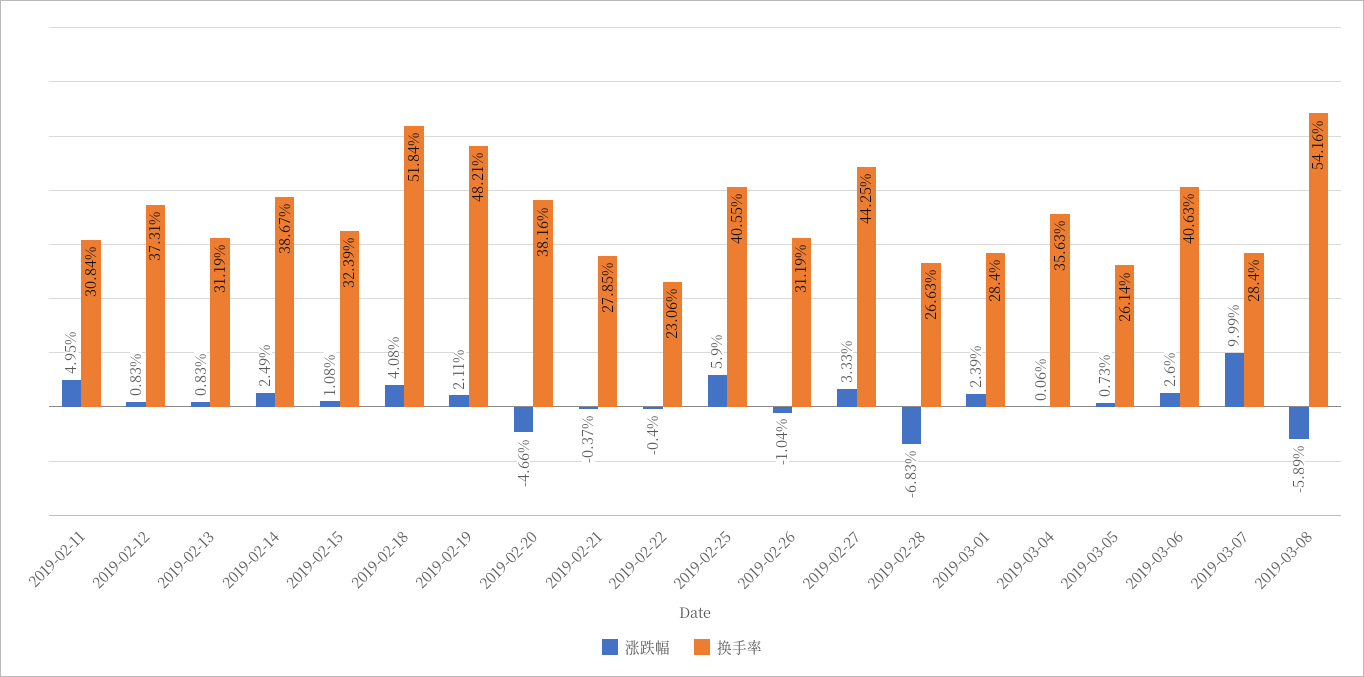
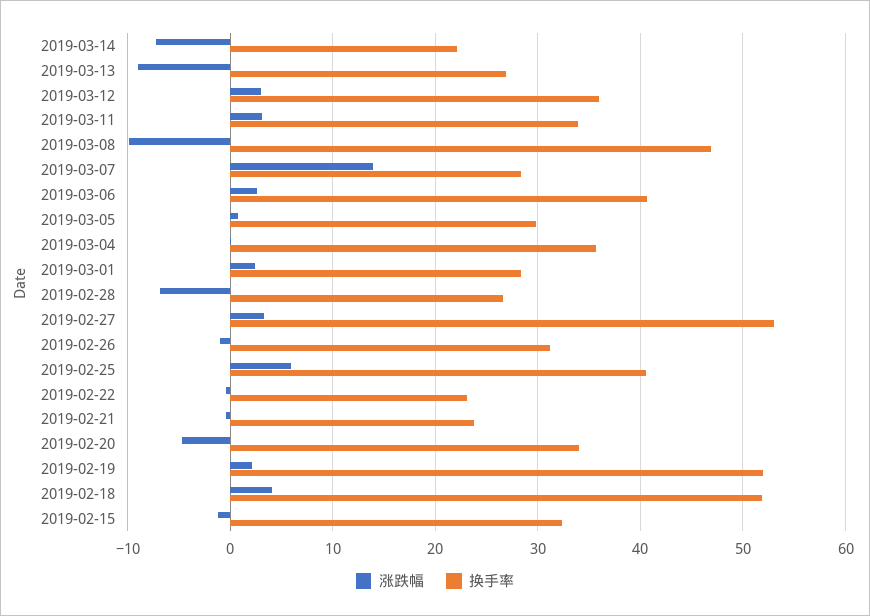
涨跌幅, 2019-02-11: 4.95 -> none
换手率, 2019-02-11: 30.84 -> none
涨跌幅, 2019-02-12: 0.83 -> none
换手率, 2019-02-12: 37.31 -> none
涨跌幅, 2019-02-13: 0.83 -> none
换手率, 2019-02-13: 31.19 -> none
涨跌幅, 2019-02-14: 2.49 -> none
换手率, 2019-02-14: 38.67 -> none
涨跌幅, 2019-02-15: 1.08 -> -1
换手率, 2019-02-19: 48.21 -> 52
换手率, 2019-02-20: 38.16 -> 34
换手率, 2019-02-21: 27.85 -> 24
换手率, 2019-02-27: 44.25 -> 53
换手率, 2019-03-05: 26.14 -> 30
涨跌幅, 2019-03-07: 9.99 -> 14
涨跌幅, 2019-03-08: -5.89 -> -10
换手率, 2019-03-08: 54.16 -> 47
涨跌幅, 2019-03-14: none -> -7
换手率, 2019-03-14: none -> 22
涨跌幅, 2019-03-13: none -> -9
换手率, 2019-03-13: none -> 27
涨跌幅, 2019-03-12: none -> 3
换手率, 2019-03-12: none -> 36
涨跌幅, 2019-03-11: none -> 3
换手率, 2019-03-11: none -> 34

